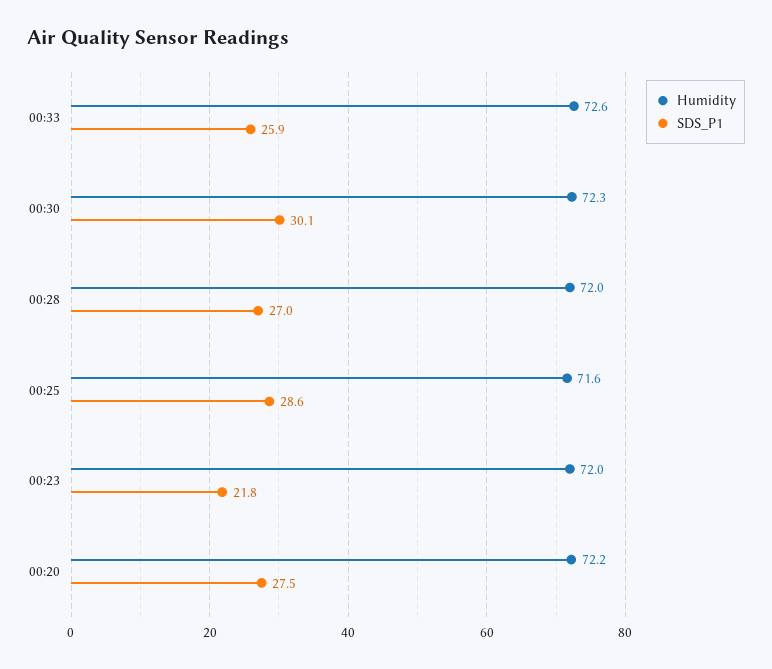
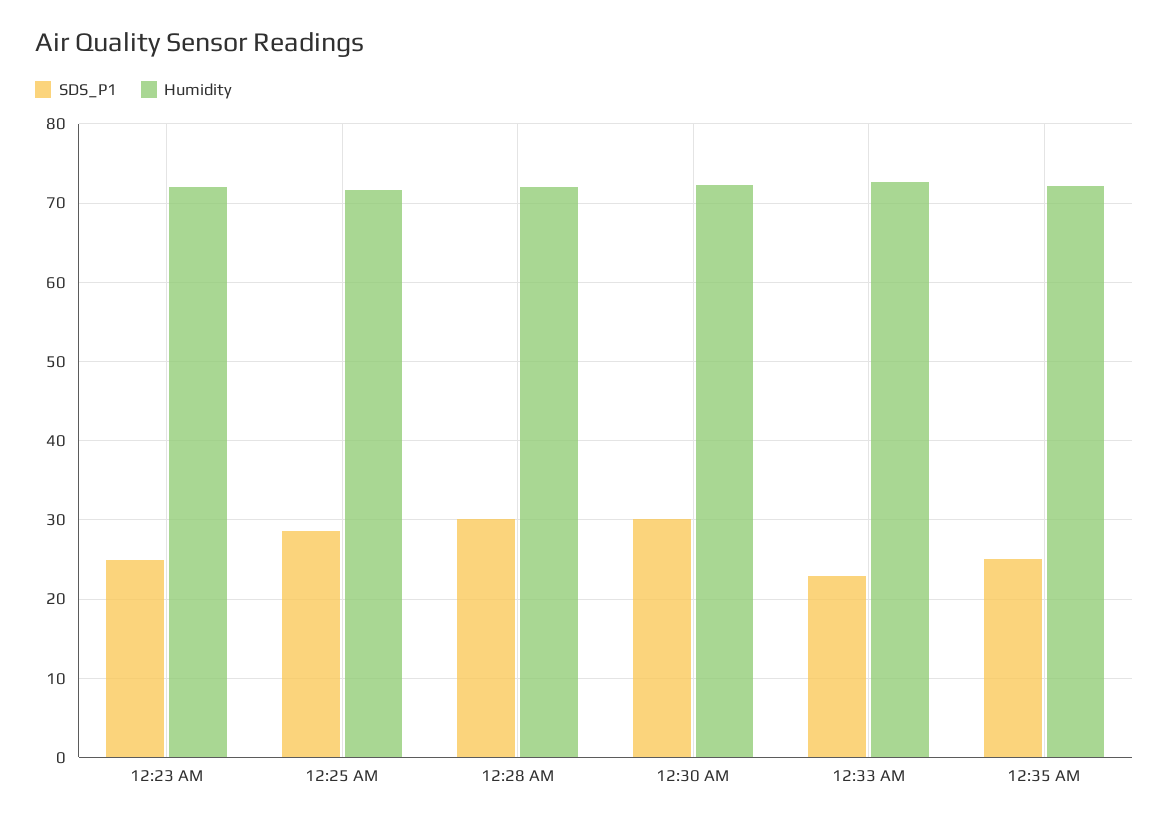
SDS_P1, 00:33: 25.9 -> 23
SDS_P1, 00:28: 27 -> 30
SDS_P1, 00:23: 21.8 -> 25
Humidity, 00:20: 72.2 -> none
SDS_P1, 00:20: 27.5 -> none
SDS_P1, 12:35 AM: none -> 25
Humidity, 12:35 AM: none -> 72

